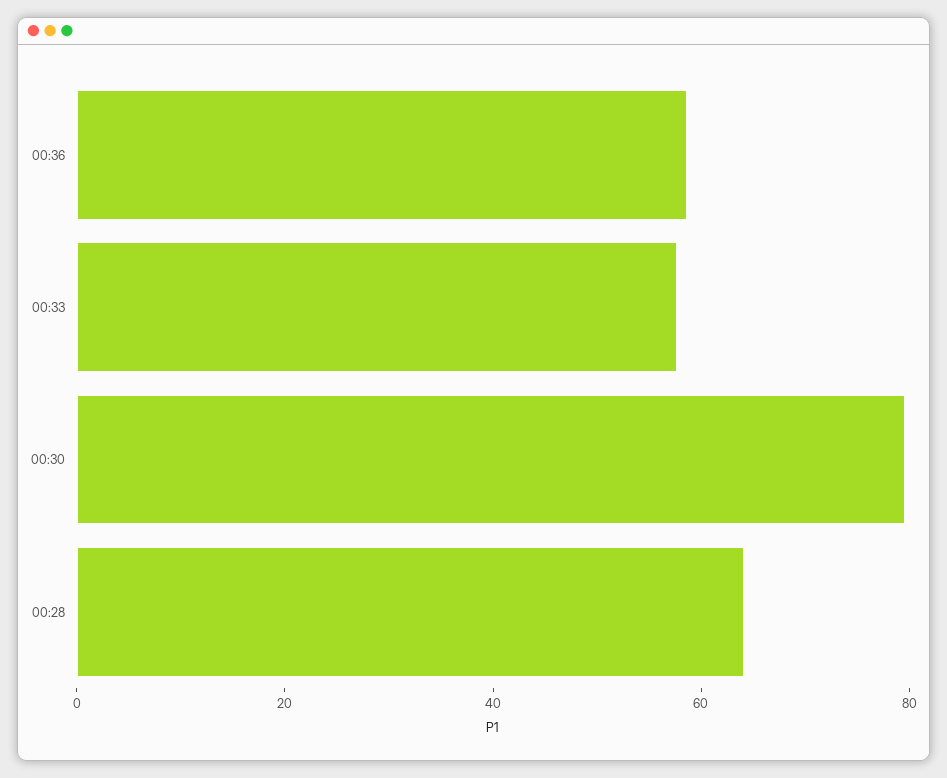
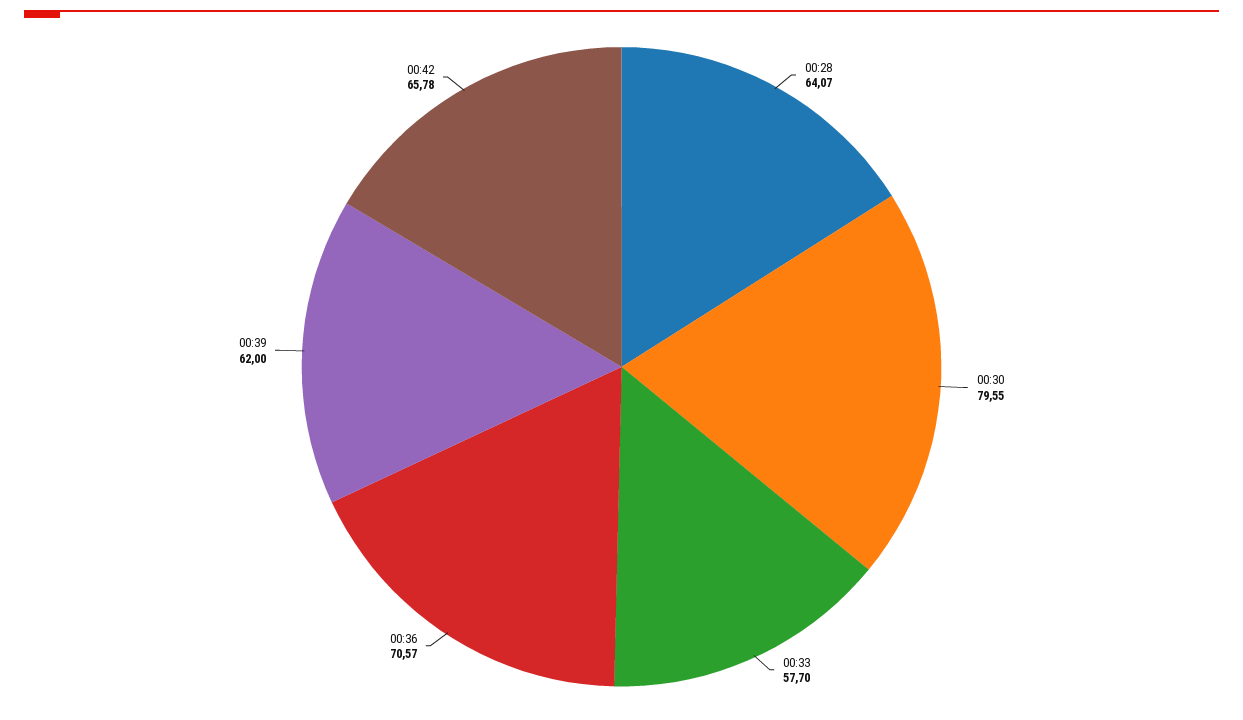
00:36: 60 -> 70.57
00:39: none -> 62
00:42: none -> 65.78

